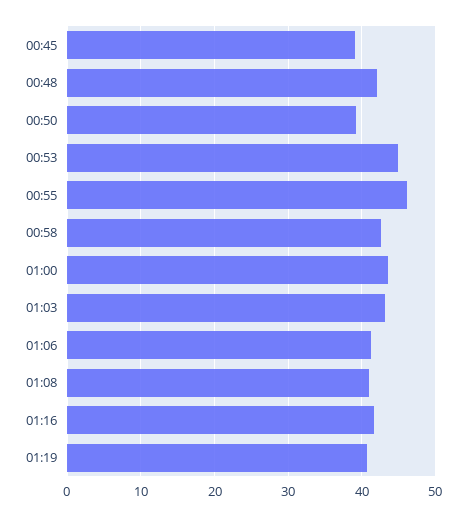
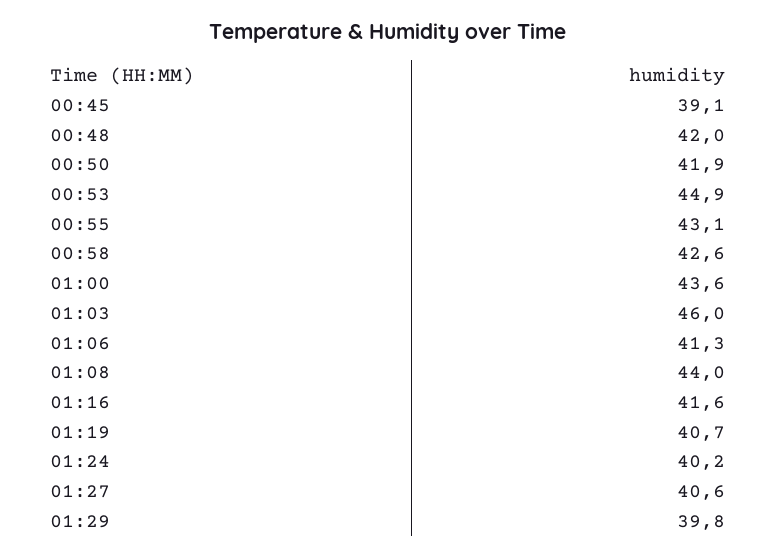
00:50: 39 -> 41.9
00:55: 46 -> 43.1
01:03: 43 -> 46
01:08: 41 -> 44
01:24: none -> 40.2
01:27: none -> 40.6
01:29: none -> 39.8

